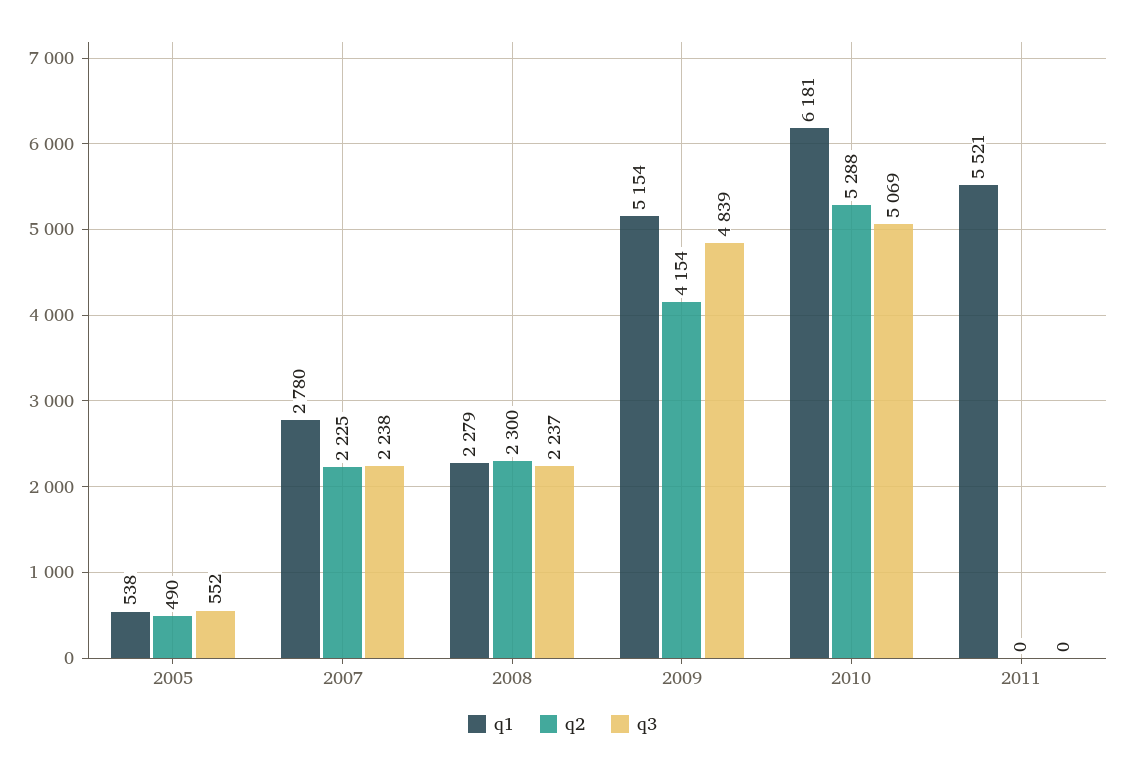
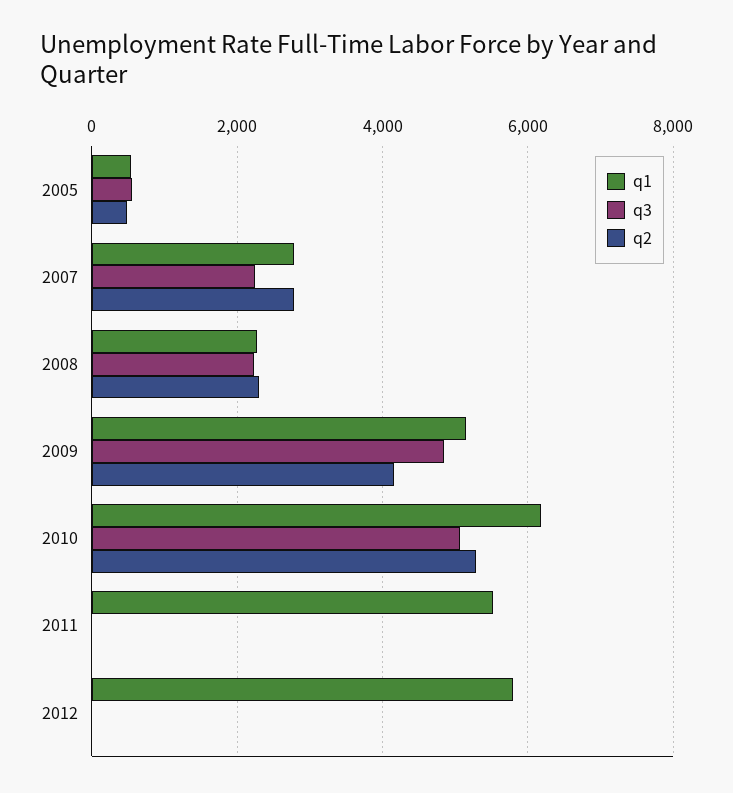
q2, 2007: 2225 -> 2800
q1, 2012: none -> 5800
q3, 2012: none -> 0
q2, 2012: none -> 0

